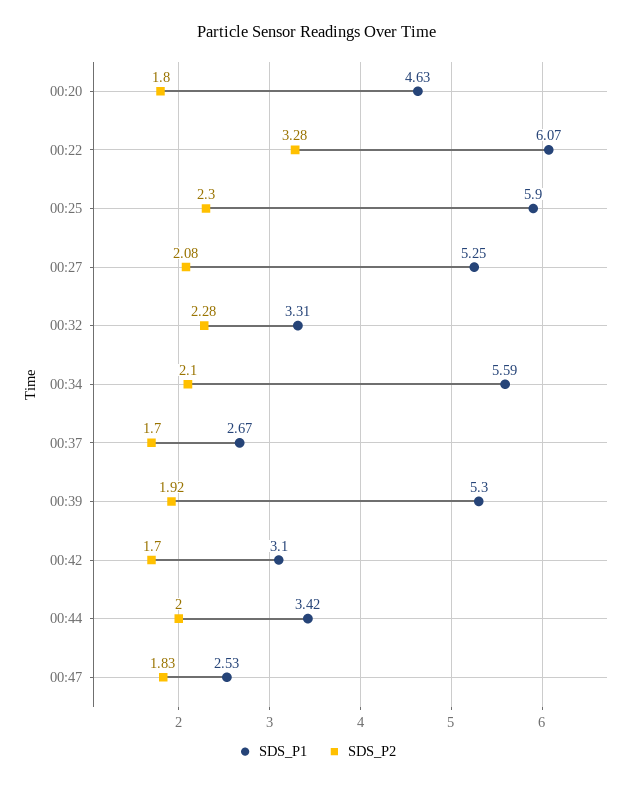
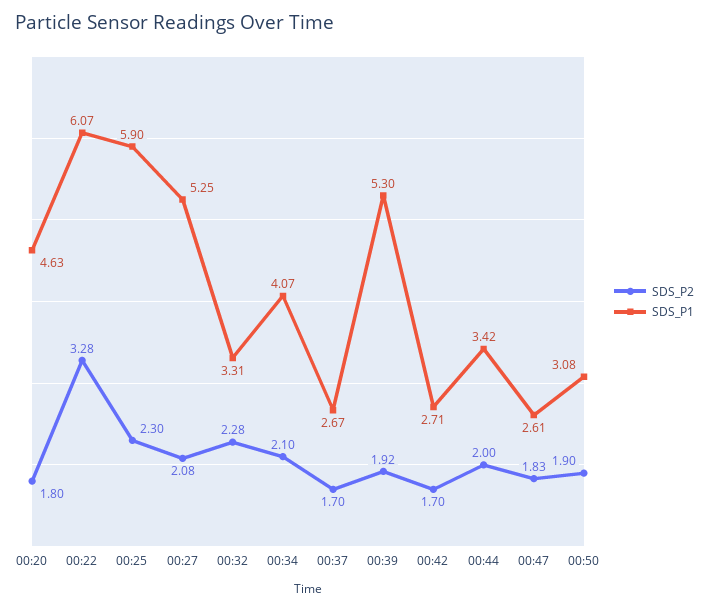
SDS_P1, 00:34: 5.59 -> 4.07
SDS_P1, 00:42: 3.1 -> 2.71
SDS_P1, 00:47: 2.53 -> 2.61
SDS_P2, 00:50: none -> 1.9
SDS_P1, 00:50: none -> 3.08

